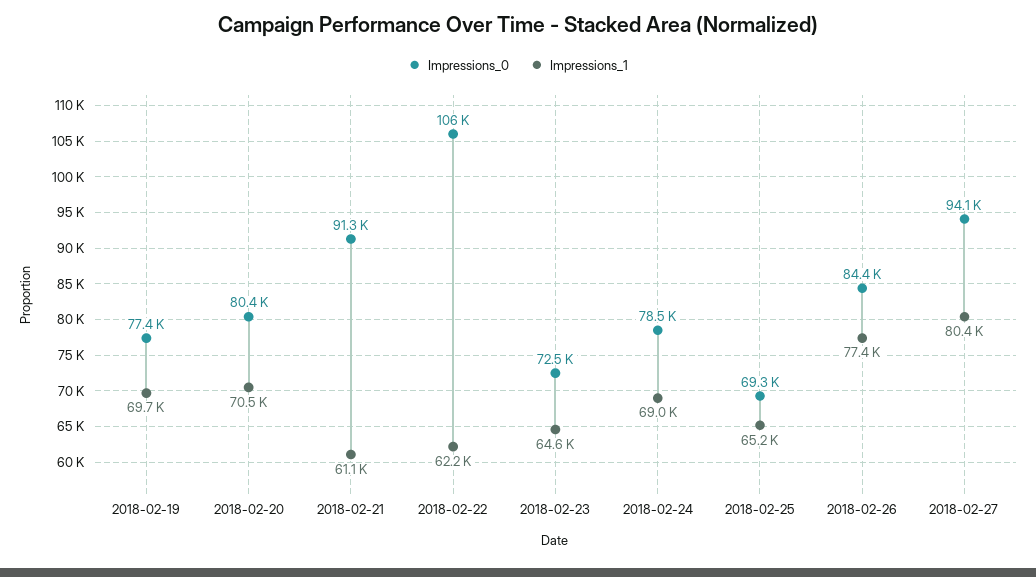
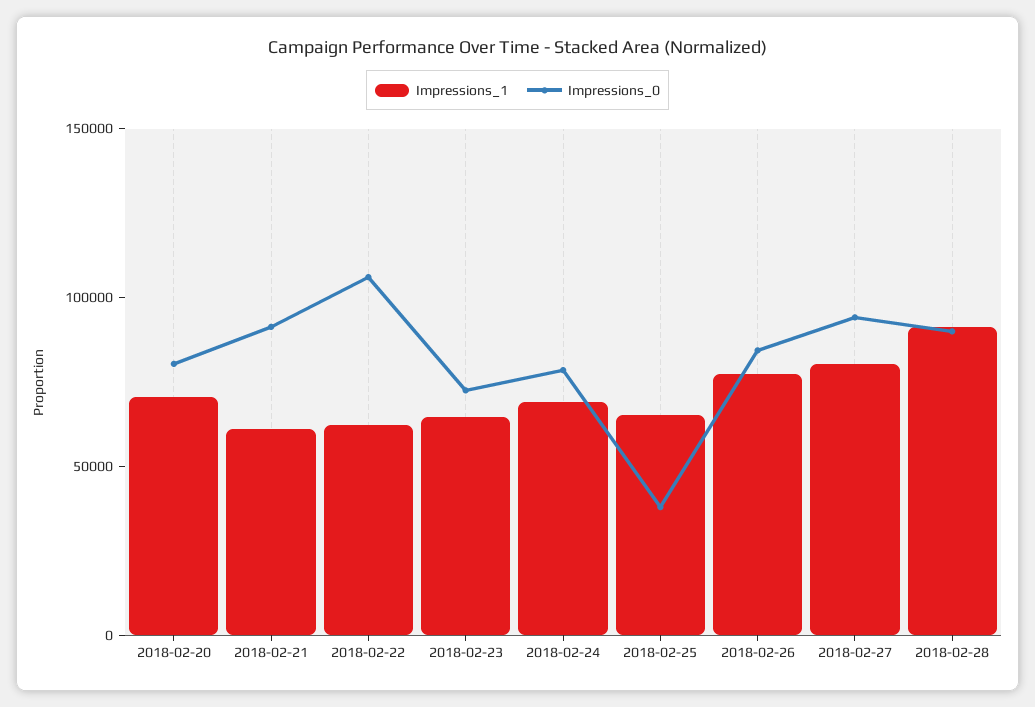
Impressions_0, 2018-02-19: 77400 -> none
Impressions_1, 2018-02-19: 69700 -> none
Impressions_0, 2018-02-25: 69300 -> 40000
Impressions_1, 2018-02-28: none -> 90000
Impressions_0, 2018-02-28: none -> 90000

